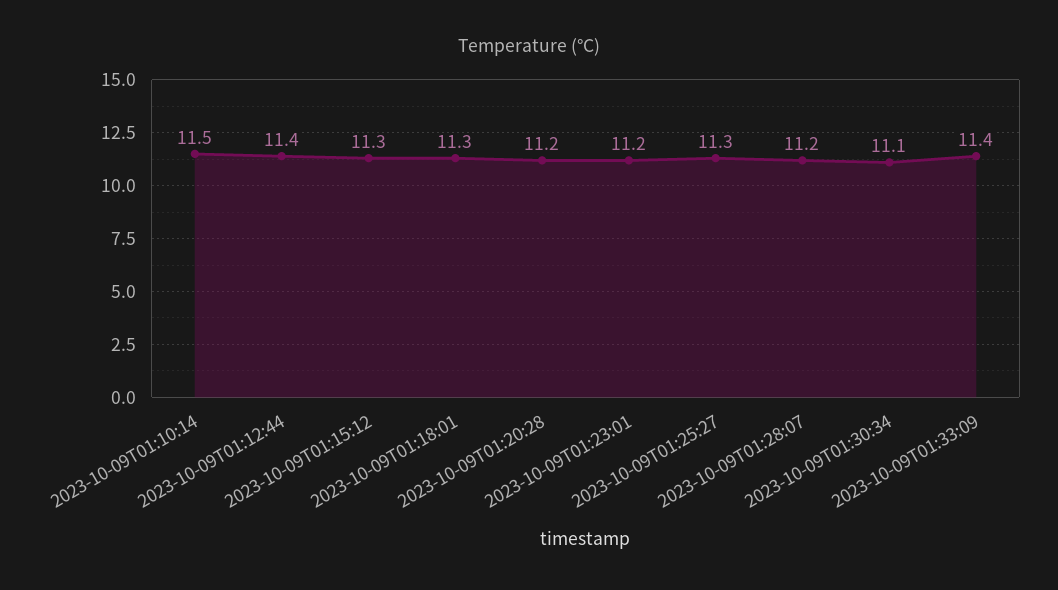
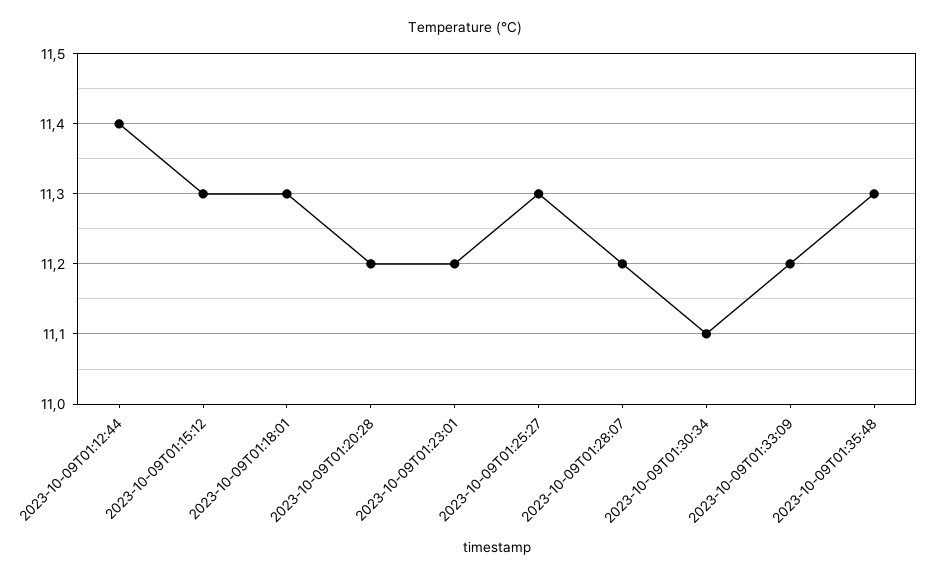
2023-10-09T01:10:14: 11.5 -> none
2023-10-09T01:33:09: 11.4 -> 11.2
2023-10-09T01:35:48: none -> 11.3

